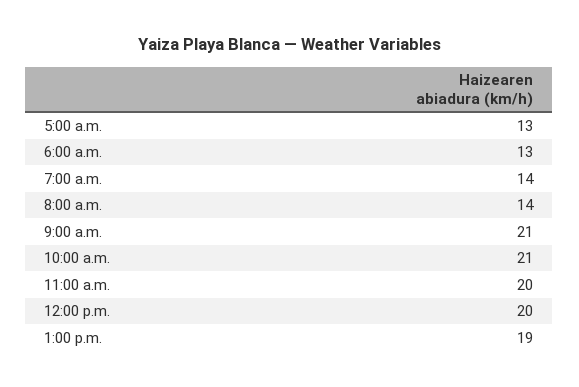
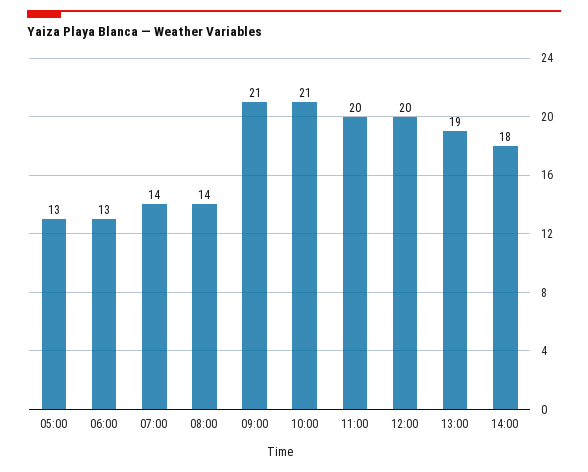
14:00: none -> 18

